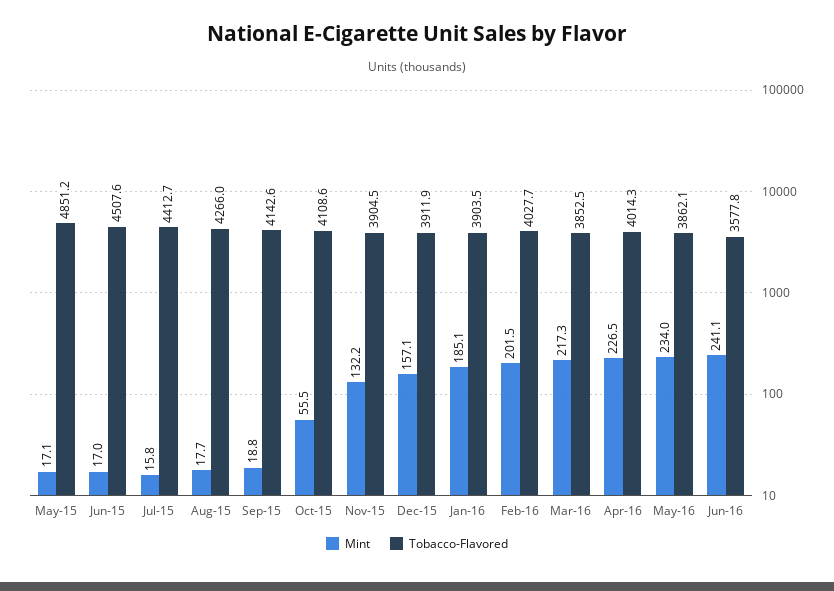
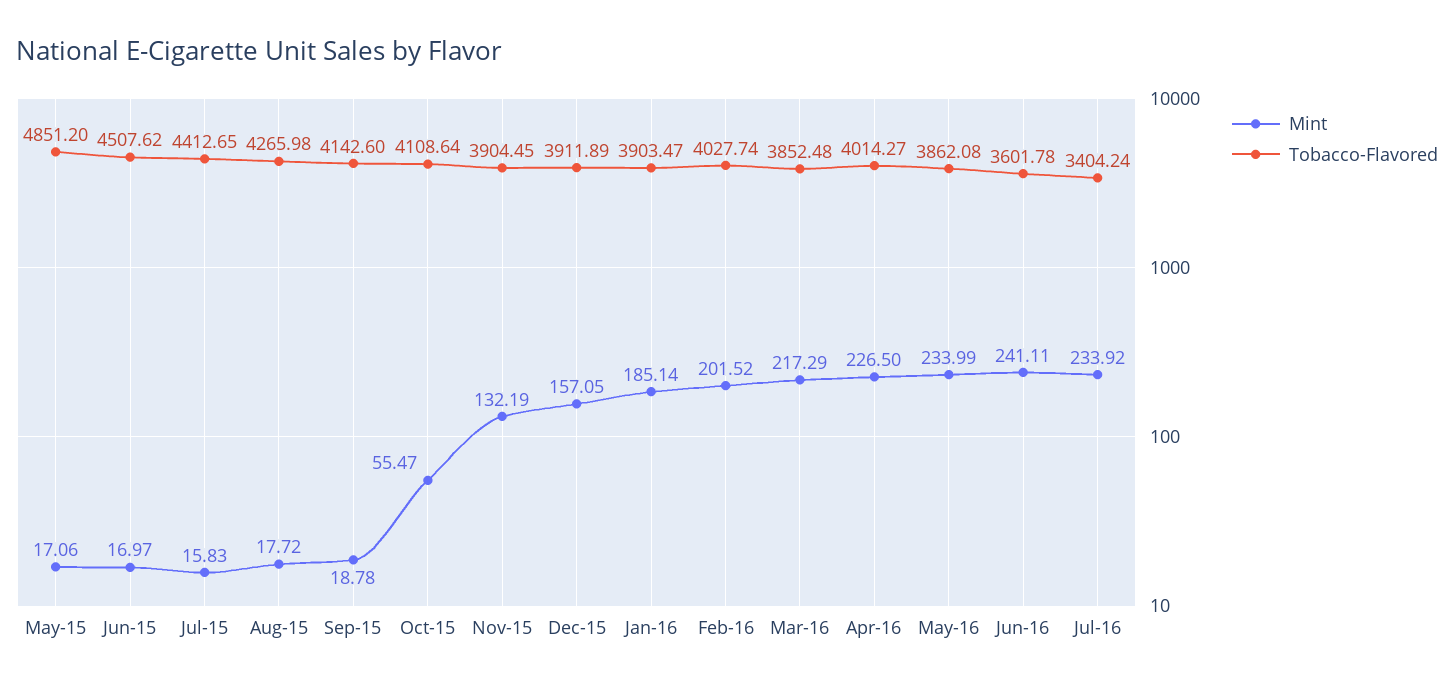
Tobacco-Flavored, Jun-16: 3577.8 -> 3601.78
Mint, Jul-16: none -> 233.92
Tobacco-Flavored, Jul-16: none -> 3404.24

